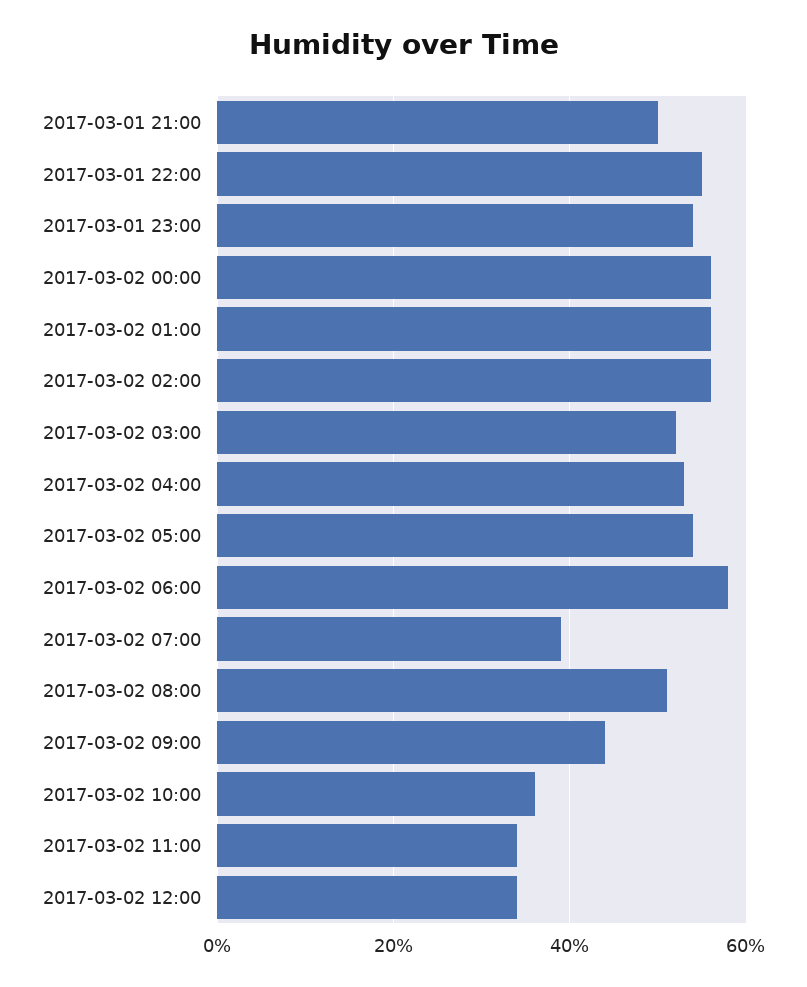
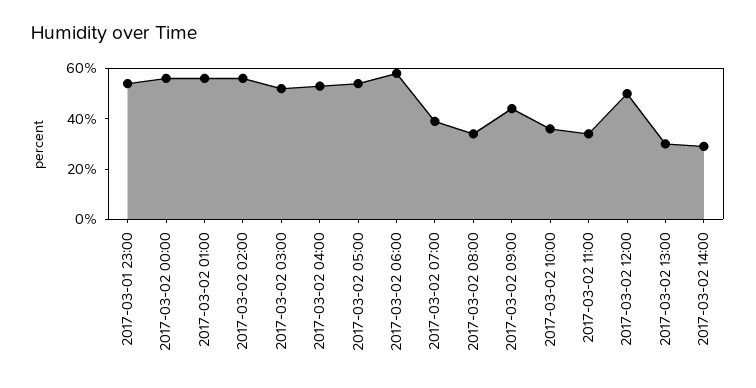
2017-03-01 21:00: 50 -> none
2017-03-01 22:00: 55 -> none
2017-03-02 08:00: 50 -> 35
2017-03-02 12:00: 35 -> 50
2017-03-02 13:00: none -> 30
2017-03-02 14:00: none -> 30

